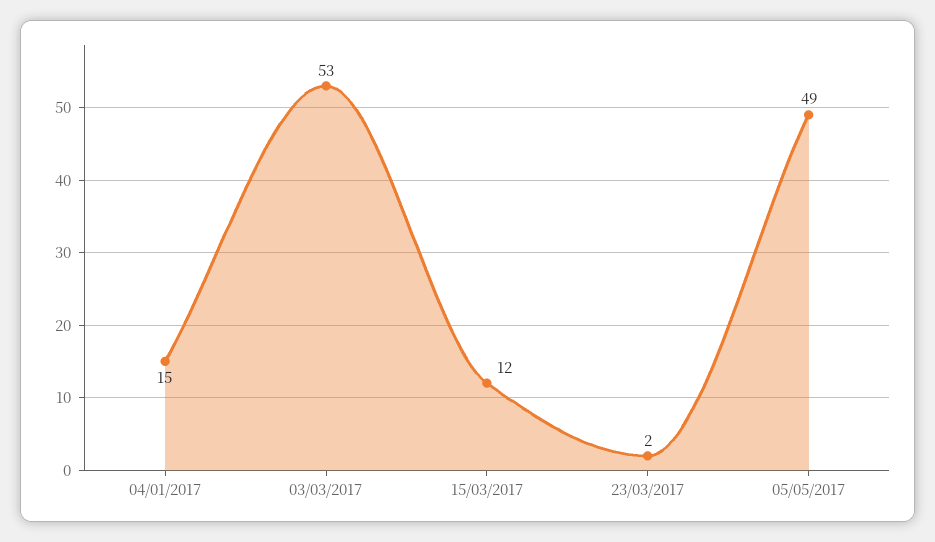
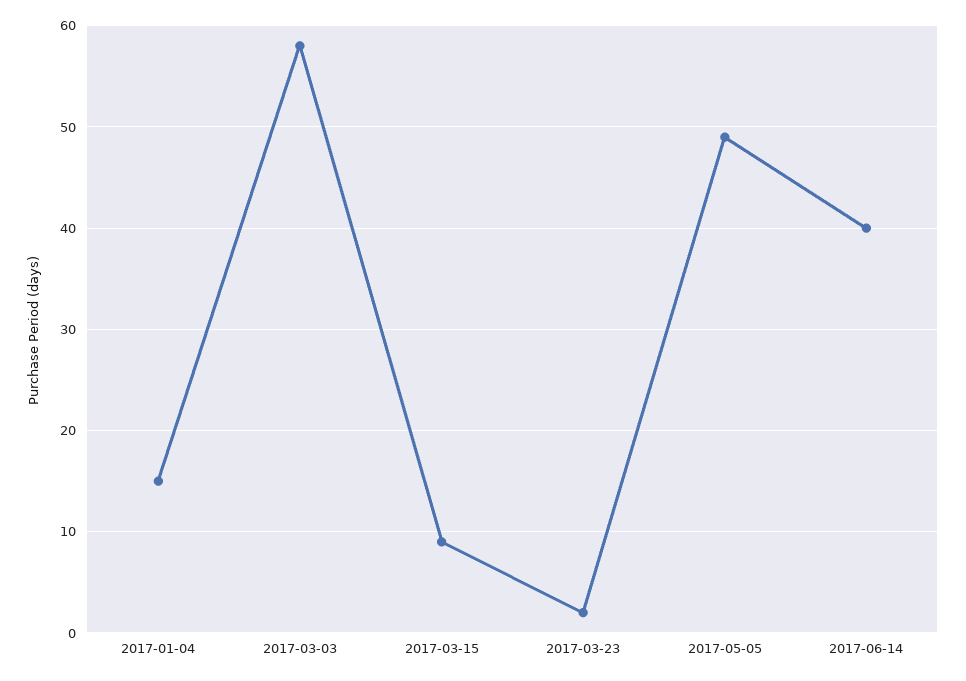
03/03/2017: 53 -> 58
15/03/2017: 12 -> 9
2017-06-14: none -> 40

